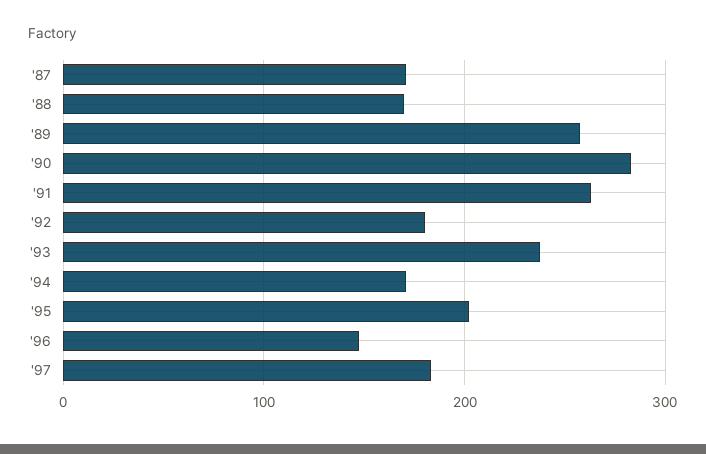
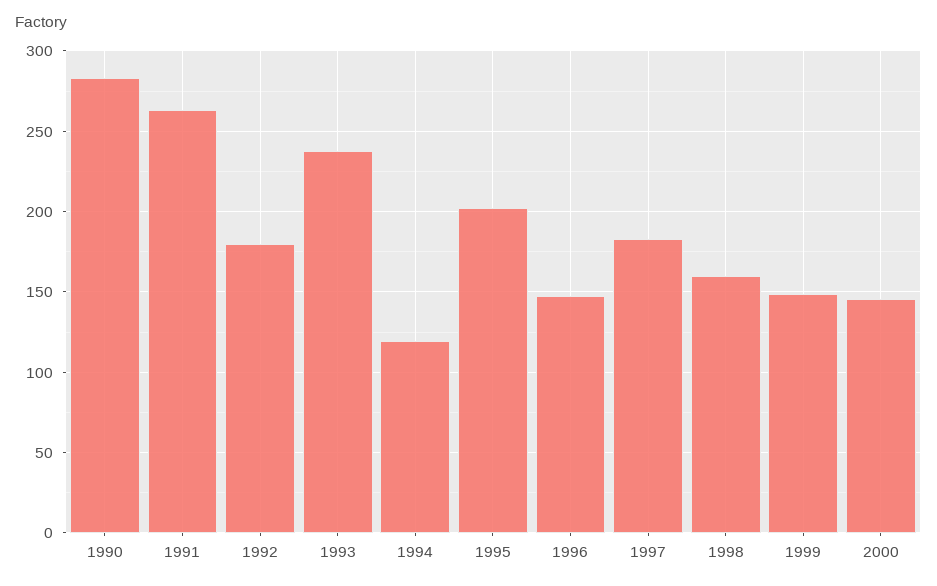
'87: 170 -> none
'88: 170 -> none
'89: 260 -> none
'94: 170 -> 120
1998: none -> 160
1999: none -> 150
2000: none -> 145

